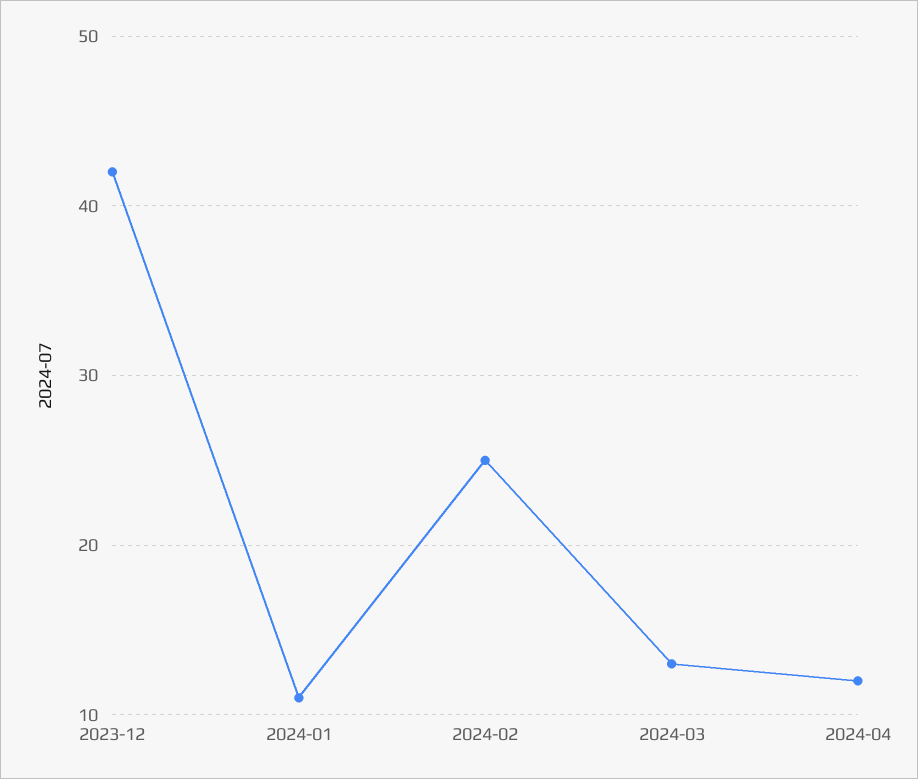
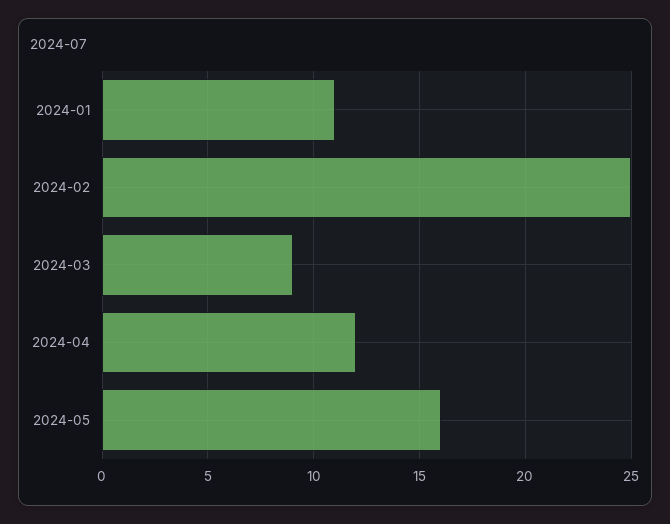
2023-12: 42 -> none
2024-03: 13 -> 9
2024-05: none -> 16

